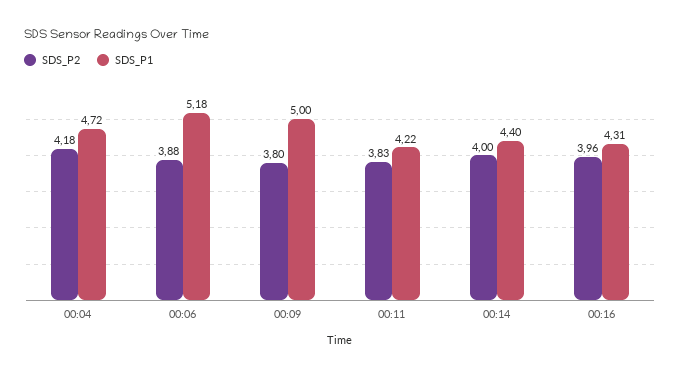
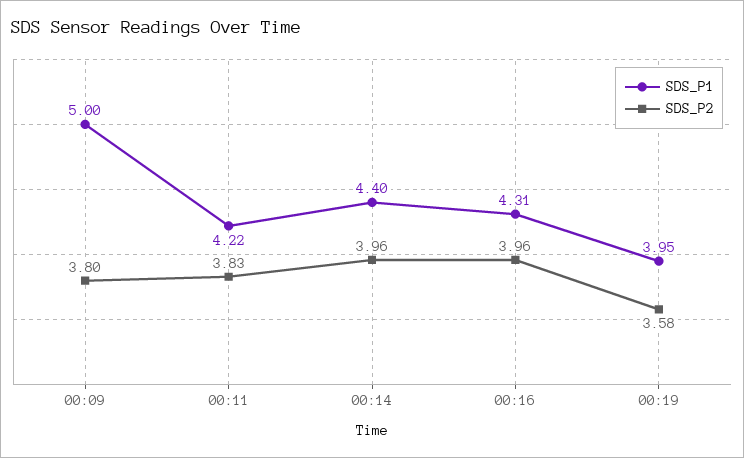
SDS_P2, 00:04: 4.18 -> none
SDS_P1, 00:04: 4.72 -> none
SDS_P2, 00:06: 3.88 -> none
SDS_P1, 00:06: 5.18 -> none
SDS_P2, 00:14: 4 -> 3.96
SDS_P1, 00:19: none -> 3.95
SDS_P2, 00:19: none -> 3.58

